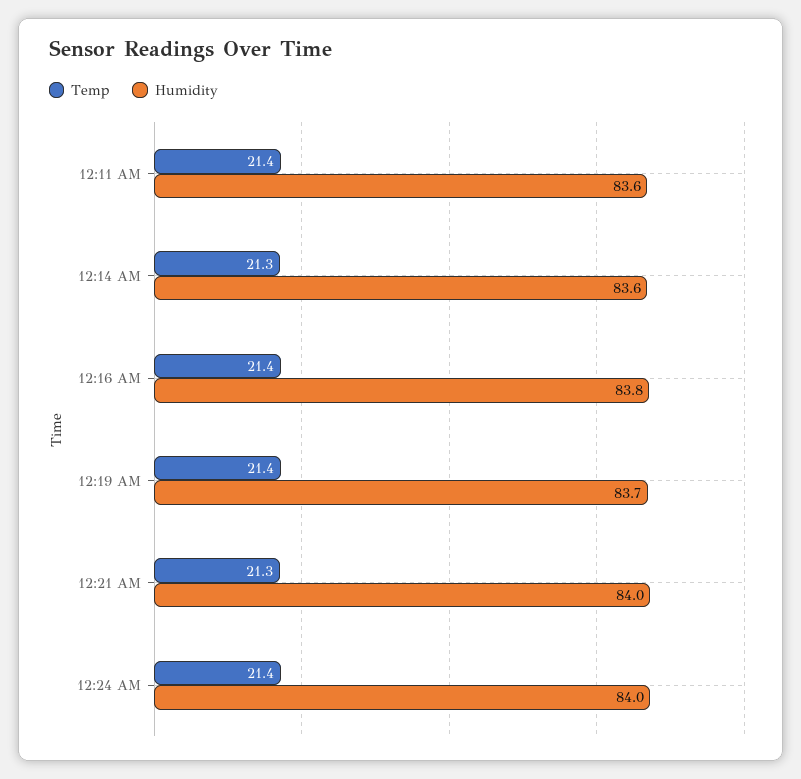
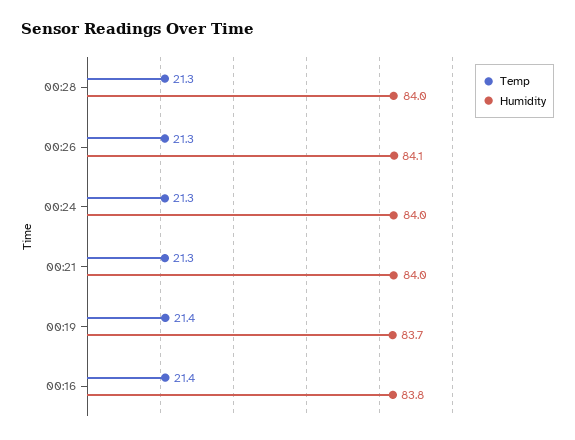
Temp, 12:11 AM: 21.4 -> none
Humidity, 12:11 AM: 83.6 -> none
Temp, 12:14 AM: 21.3 -> none
Humidity, 12:14 AM: 83.6 -> none
Temp, 12:24 AM: 21.4 -> 21.3
Temp, 00:28: none -> 21.3
Humidity, 00:28: none -> 84
Temp, 00:26: none -> 21.3
Humidity, 00:26: none -> 84.1

